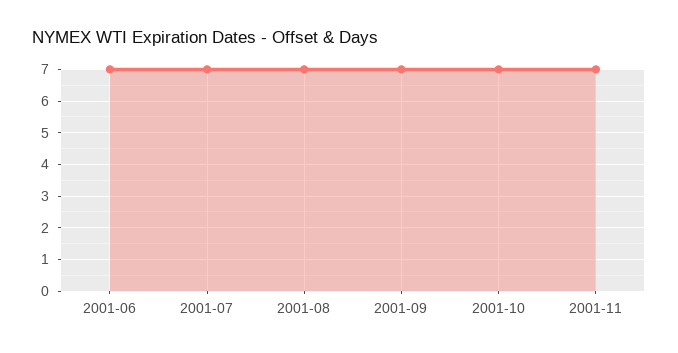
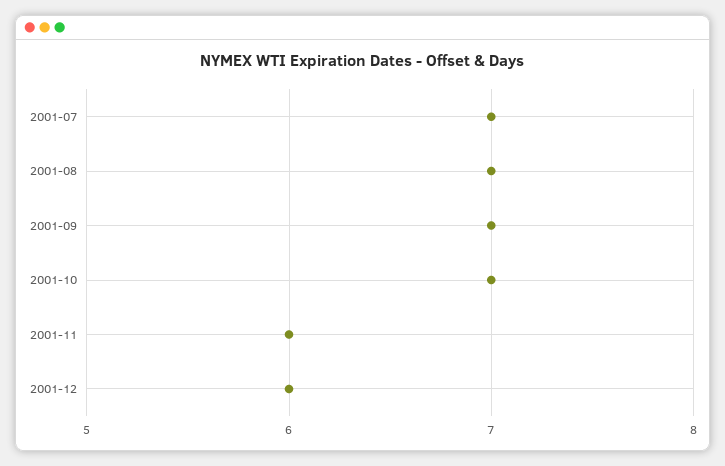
2001-06: 7 -> none
2001-11: 7 -> 6
2001-12: none -> 6

